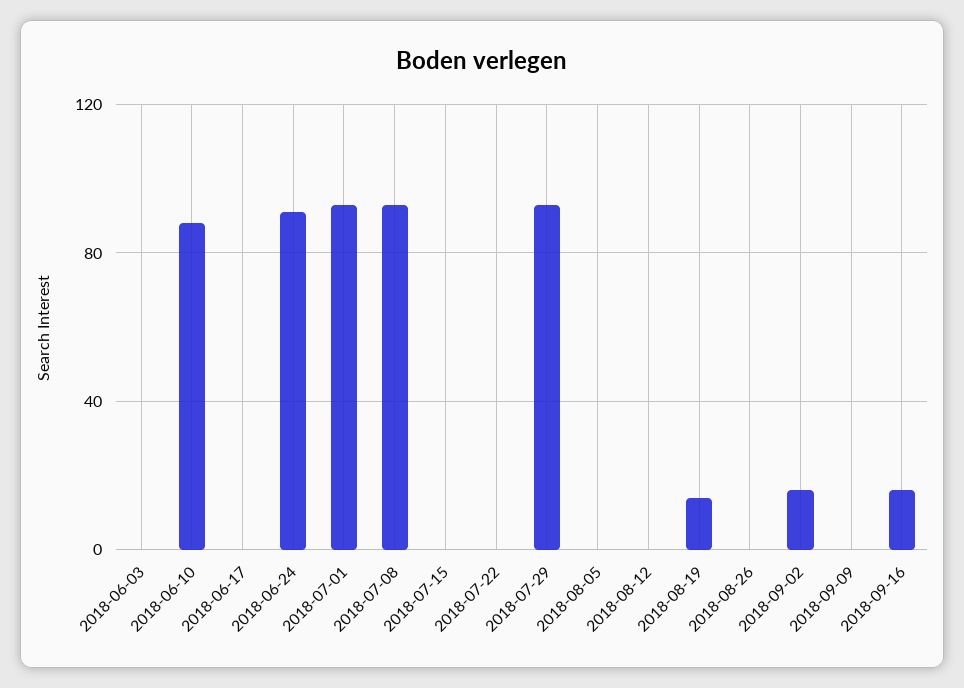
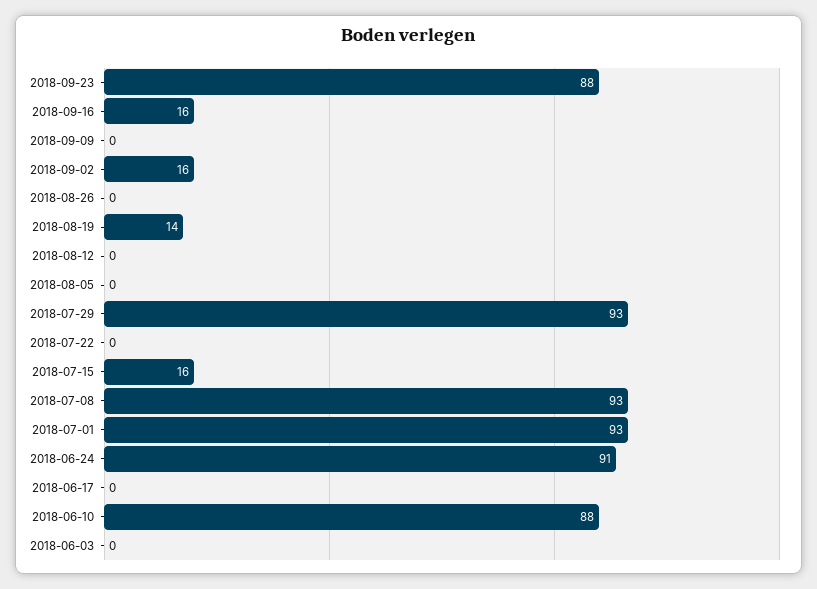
2018-07-15: 0 -> 16
2018-09-23: none -> 88

